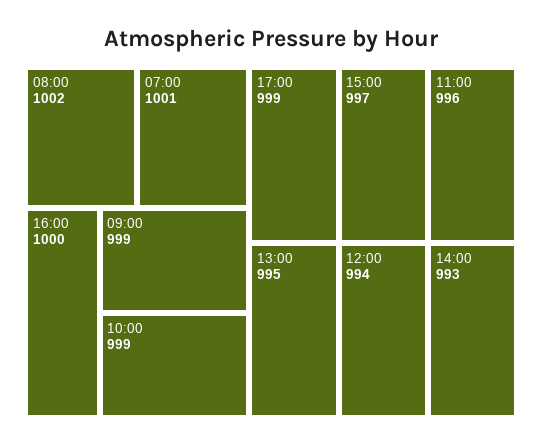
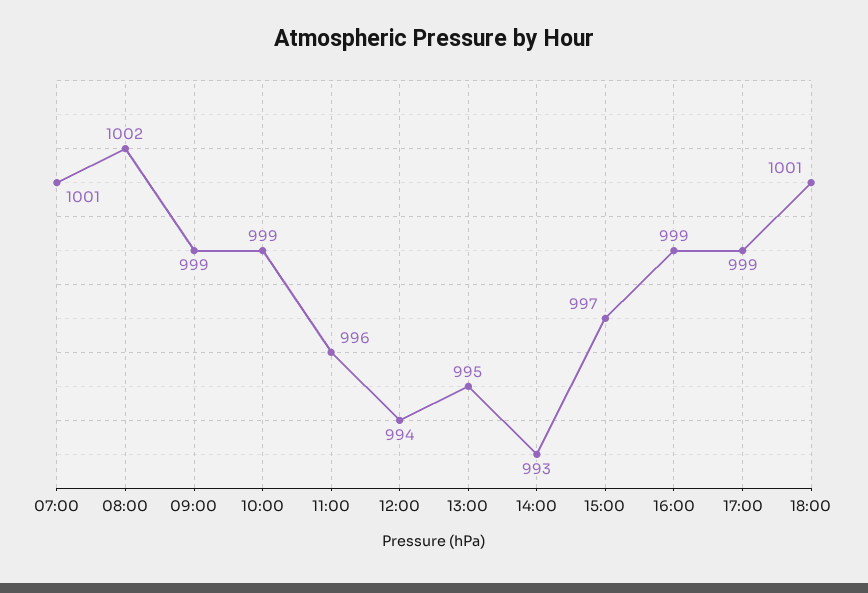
16:00: 1000 -> 999
18:00: none -> 1001

